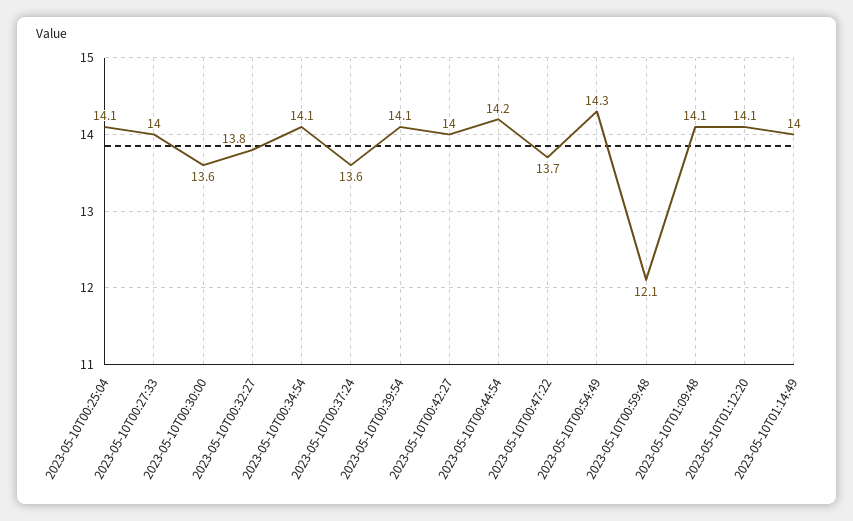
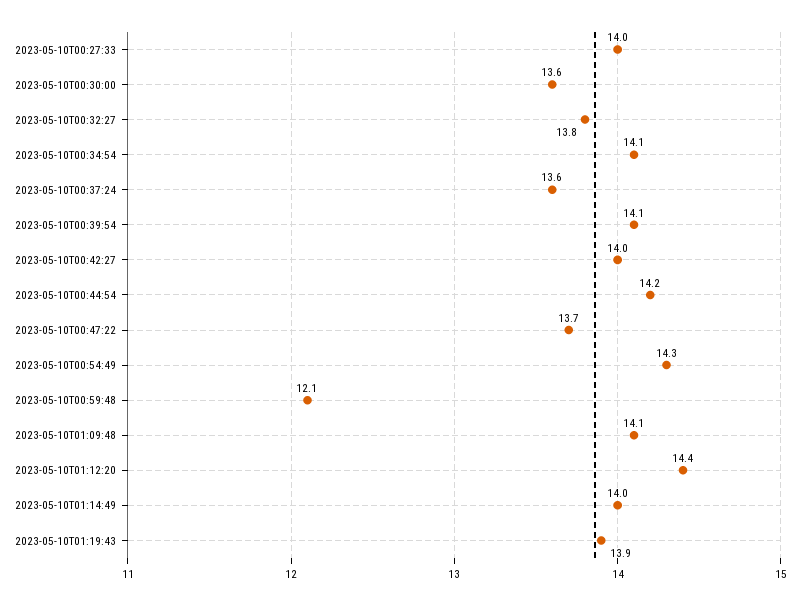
2023-05-10T00:25:04: 14.1 -> none
2023-05-10T01:12:20: 14.1 -> 14.4
2023-05-10T01:19:43: none -> 13.9

